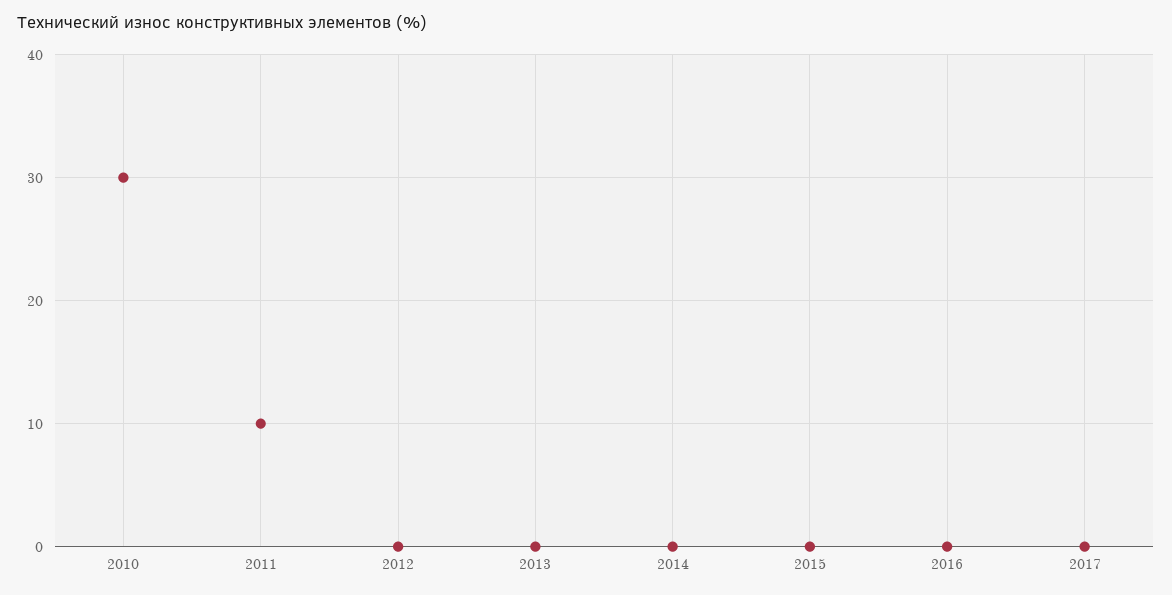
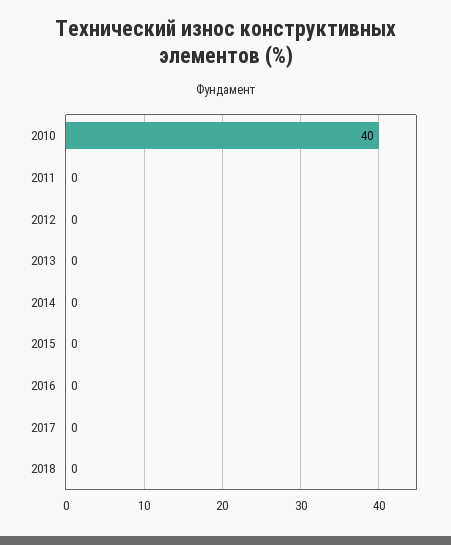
2010: 30 -> 40
2011: 10 -> 0
2018: none -> 0

